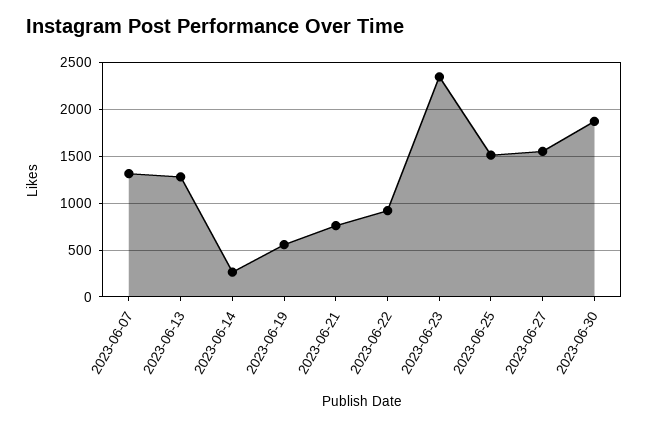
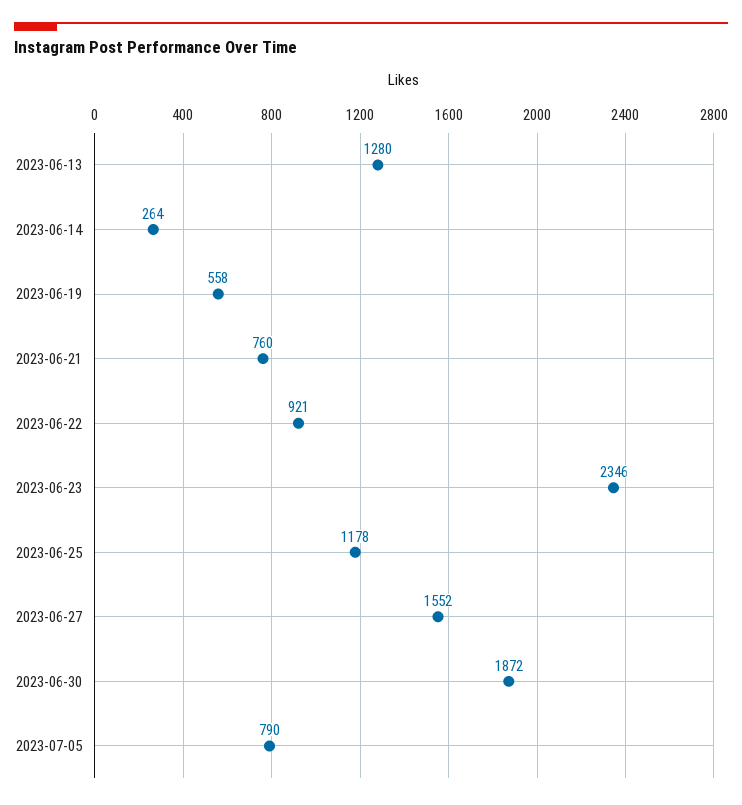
2023-06-07: 1300 -> none
2023-06-25: 1500 -> 1178
2023-07-05: none -> 790

